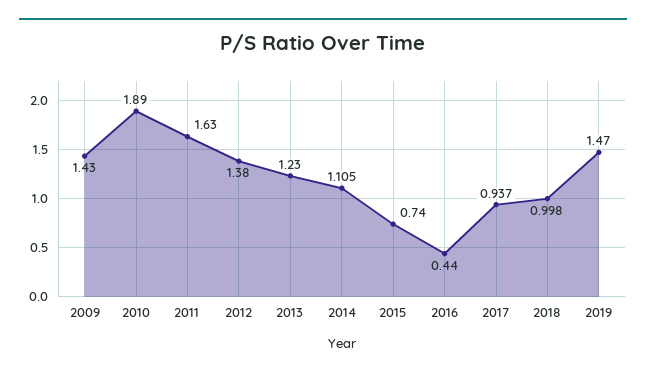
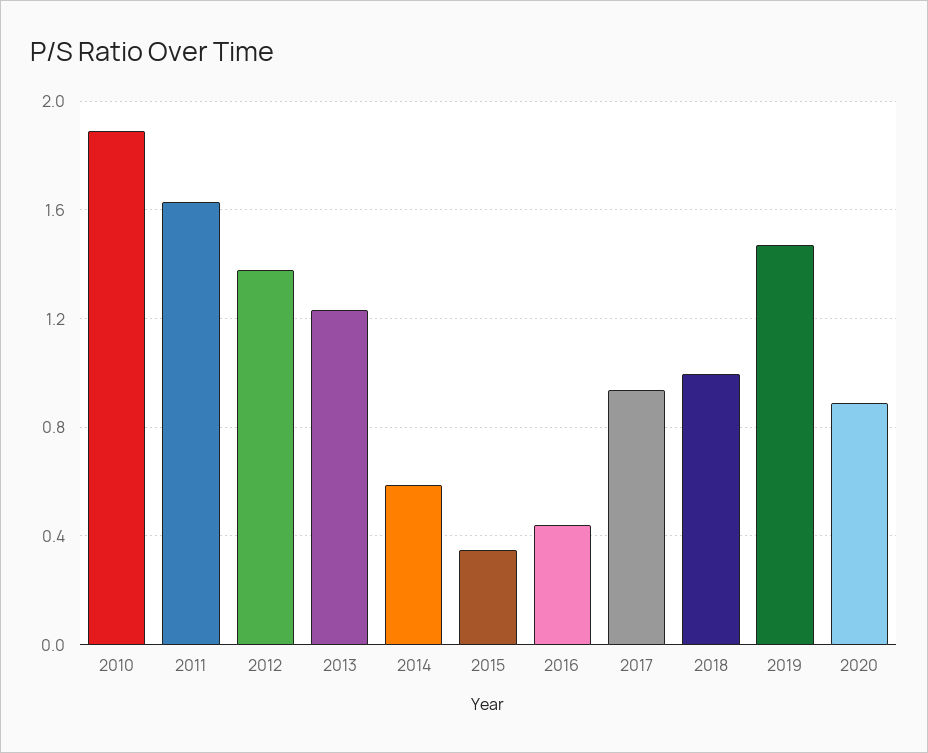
2009: 1.43 -> none
2014: 1.105 -> 0.6
2015: 0.74 -> 0.35
2020: none -> 0.9

